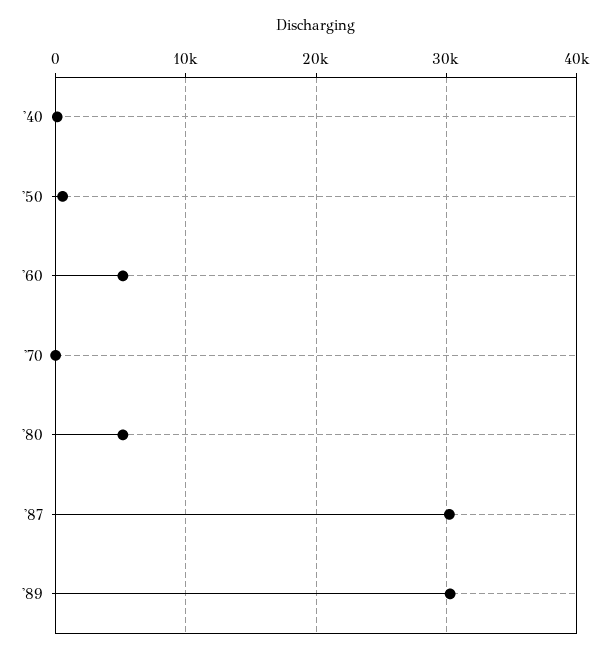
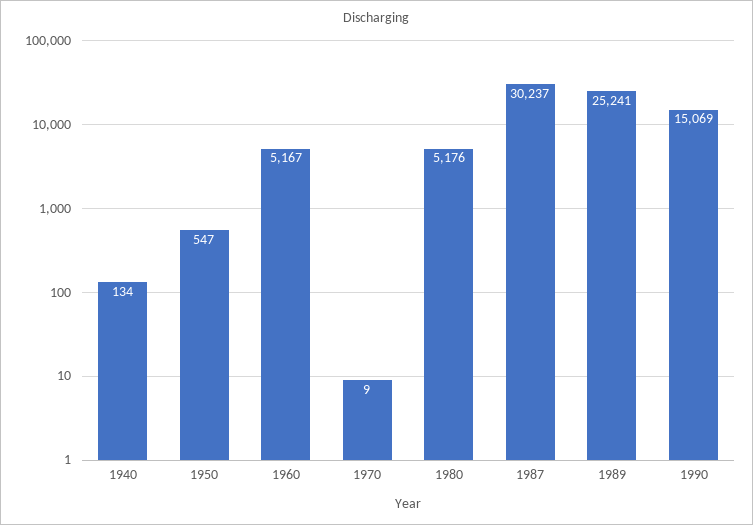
'89: 30000 -> 25241
1990: none -> 15069

